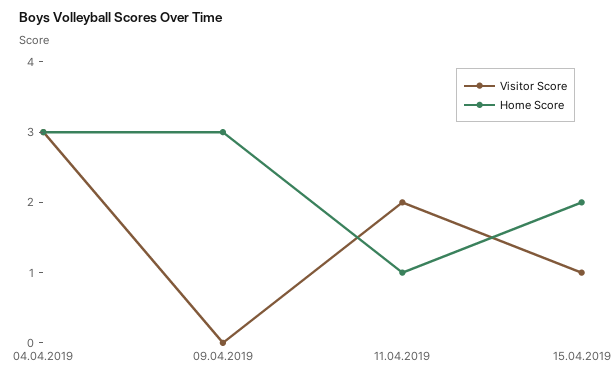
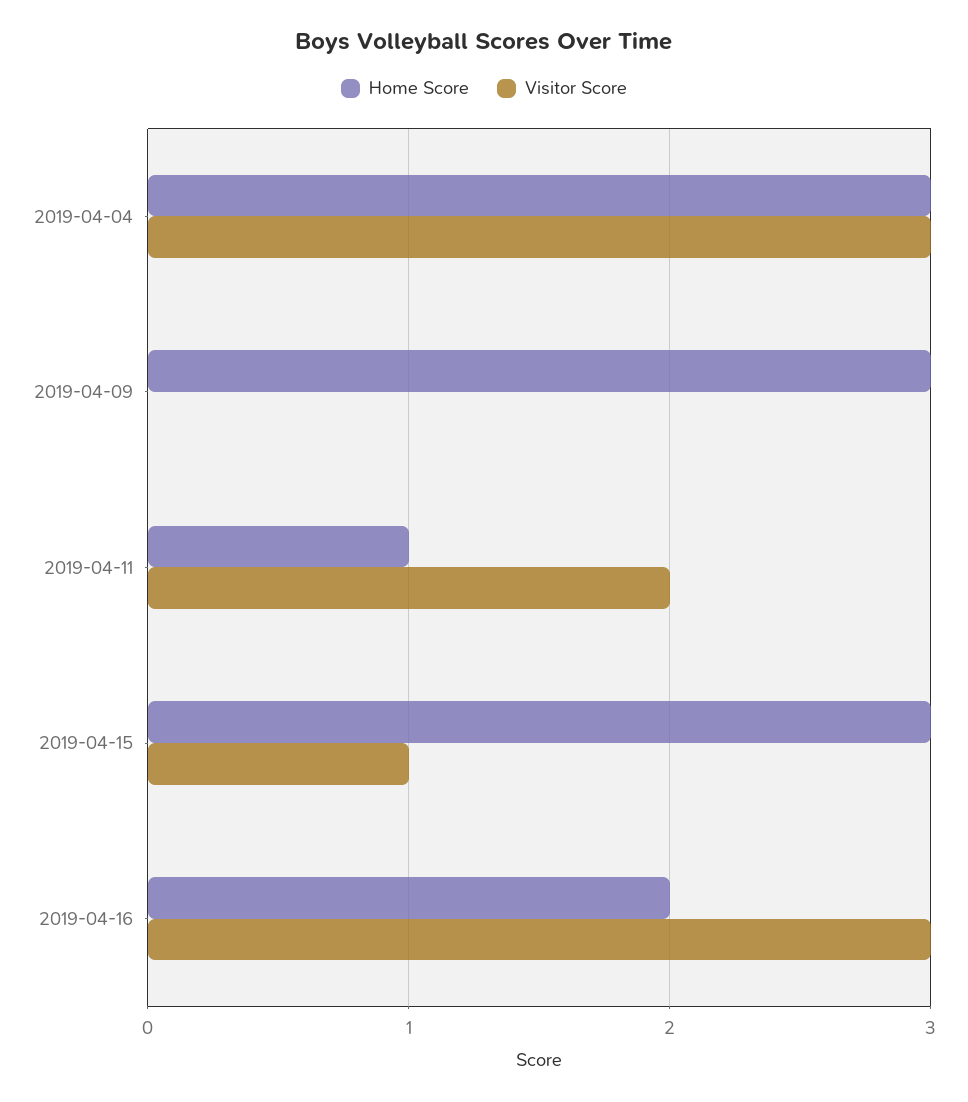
Home Score, 15.04.2019: 2 -> 3
Home Score, 2019-04-16: none -> 2
Visitor Score, 2019-04-16: none -> 3

